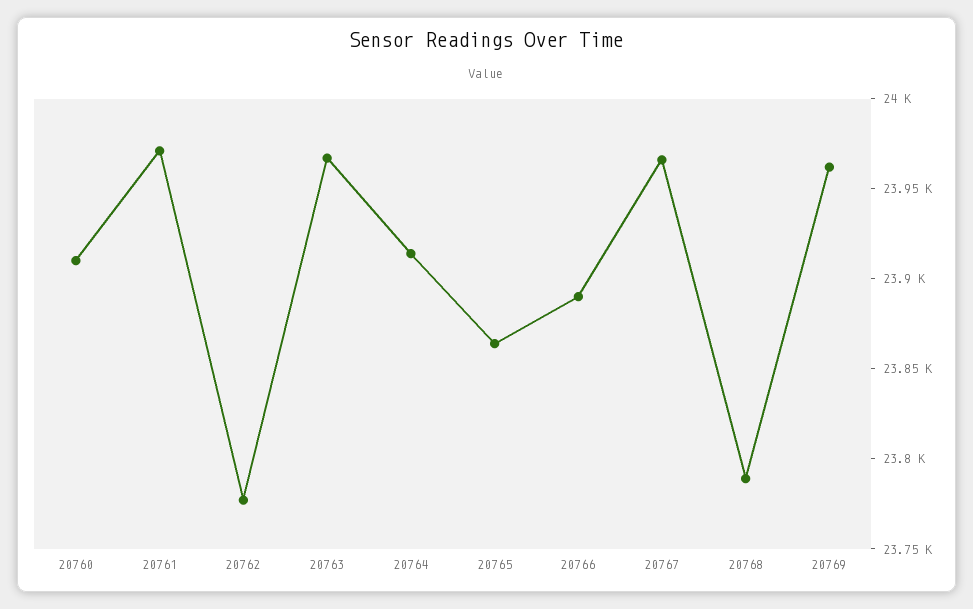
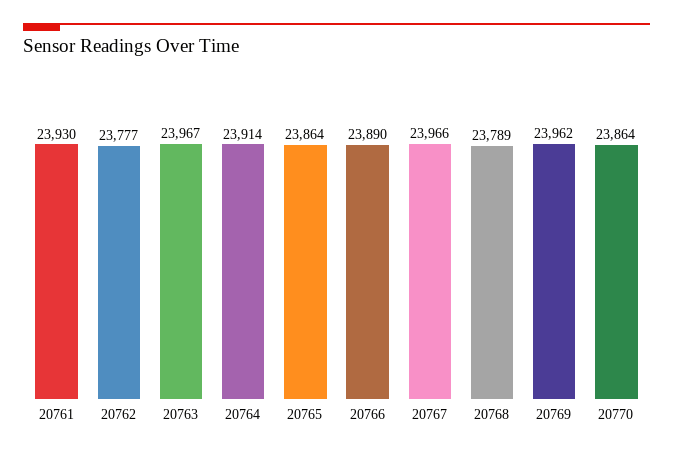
20760: 23910 -> none
20761: 23970 -> 23930
20770: none -> 23864

